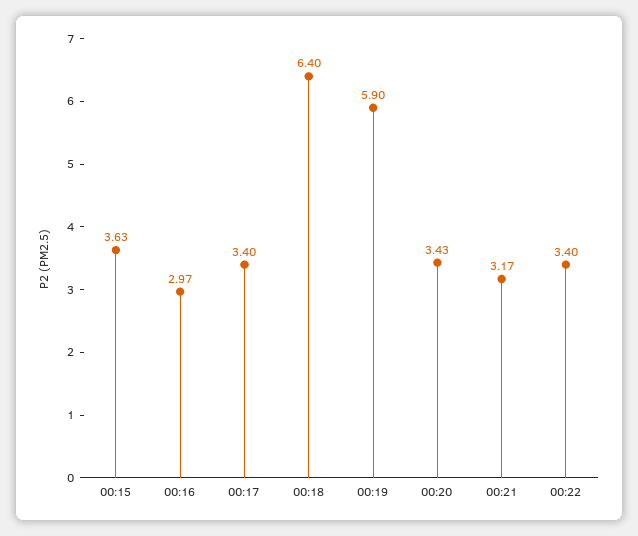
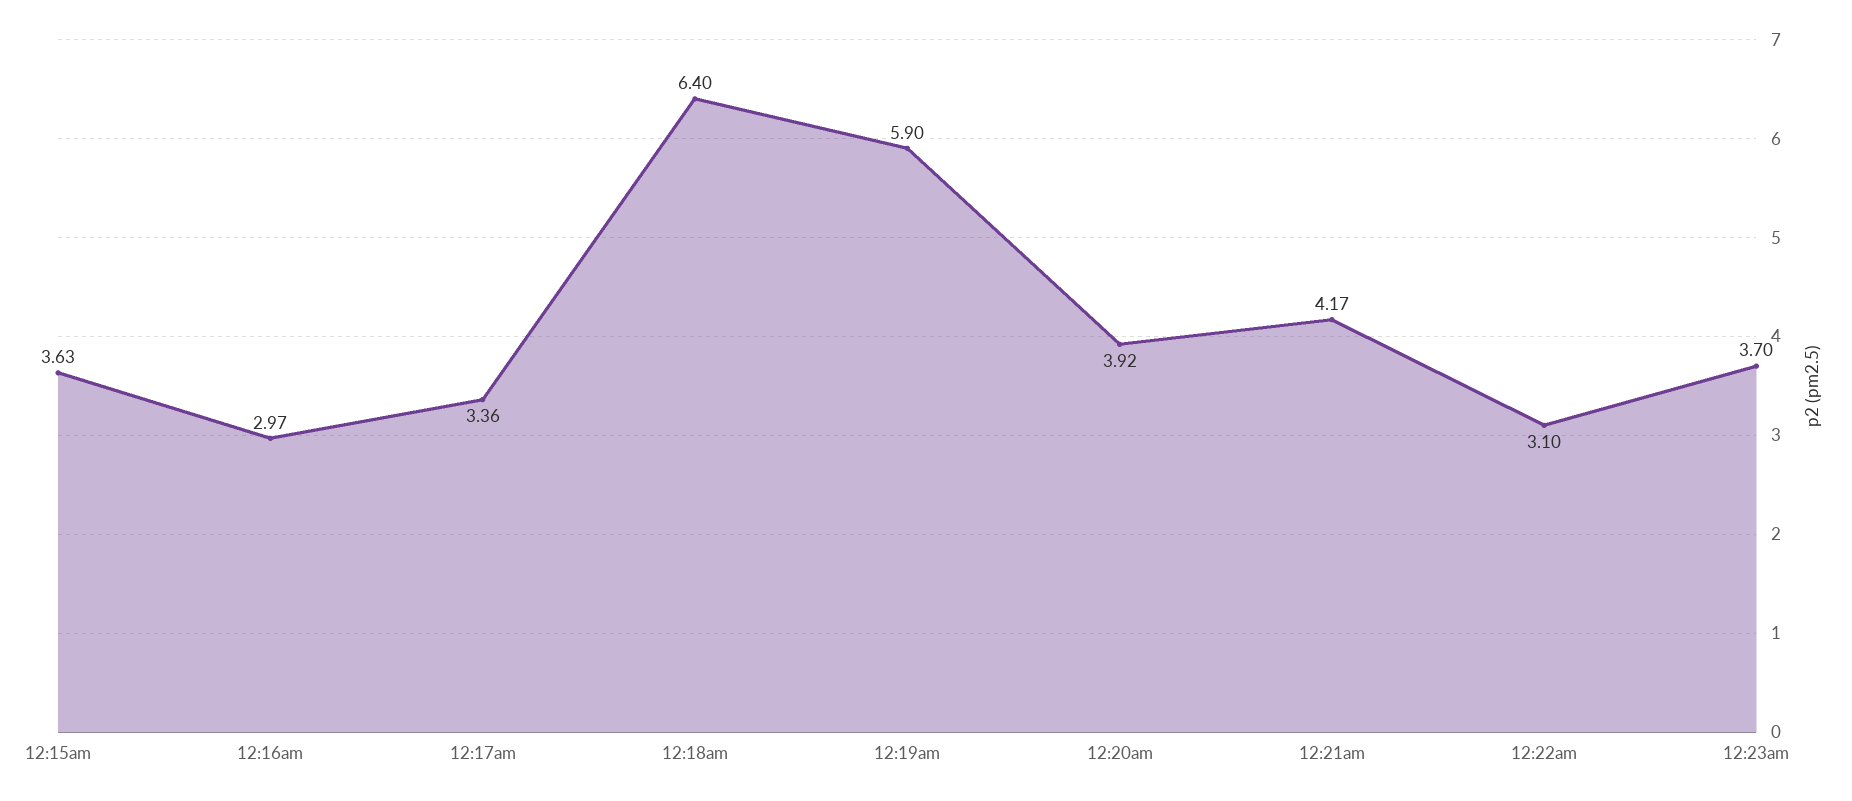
00:17: 3.4 -> 3.36
00:20: 3.43 -> 3.92
00:21: 3.17 -> 4.17
00:22: 3.4 -> 3.1
12:23am: none -> 3.7

